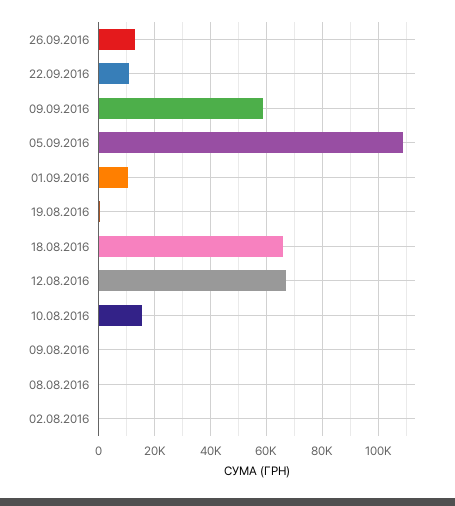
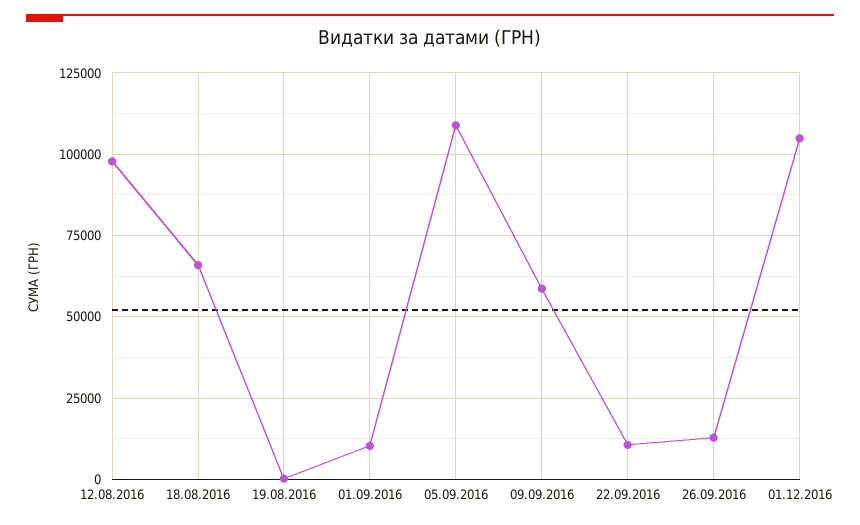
12.08.2016: 67500 -> 97500
10.08.2016: 15000 -> none
09.08.2016: 0 -> none
08.08.2016: 0 -> none
02.08.2016: 0 -> none
01.12.2016: none -> 105000

